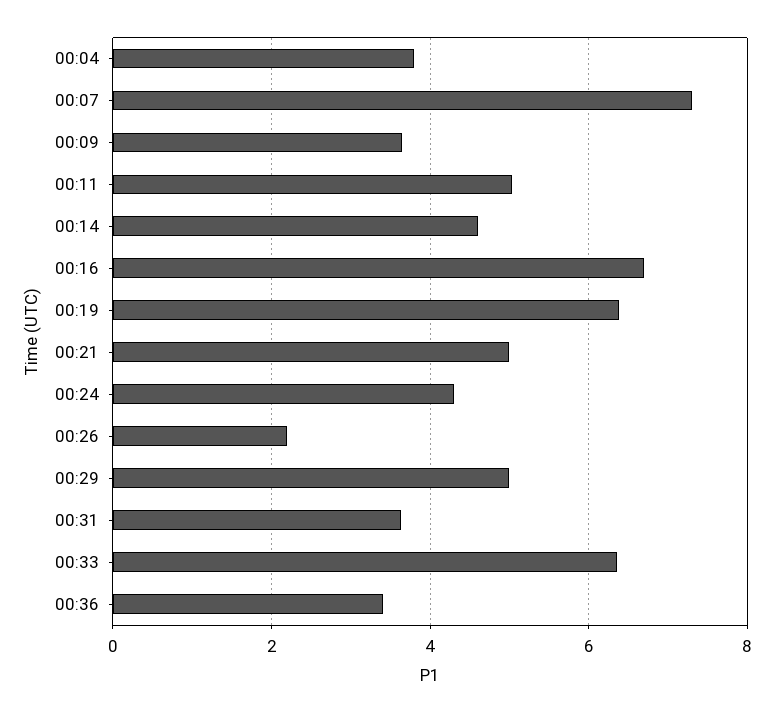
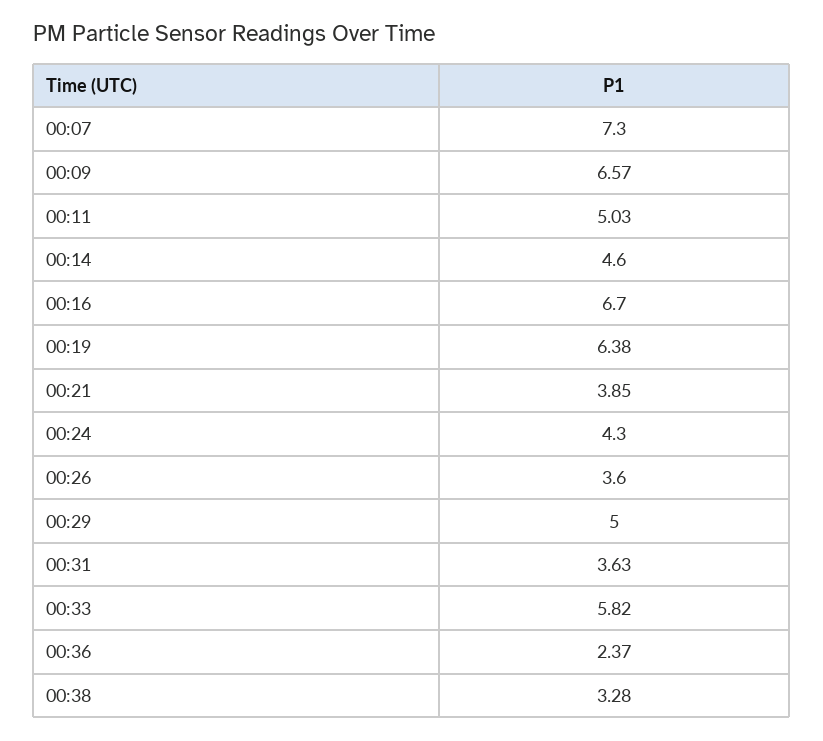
00:04: 3.8 -> none
00:09: 3.6 -> 6.57
00:21: 5 -> 3.85
00:26: 2.2 -> 3.6
00:33: 6.4 -> 5.82
00:36: 3.4 -> 2.37
00:38: none -> 3.28

